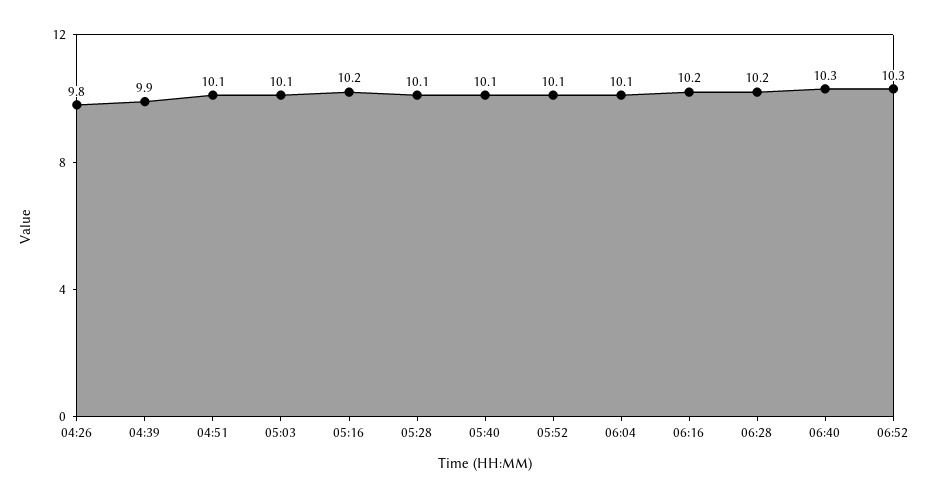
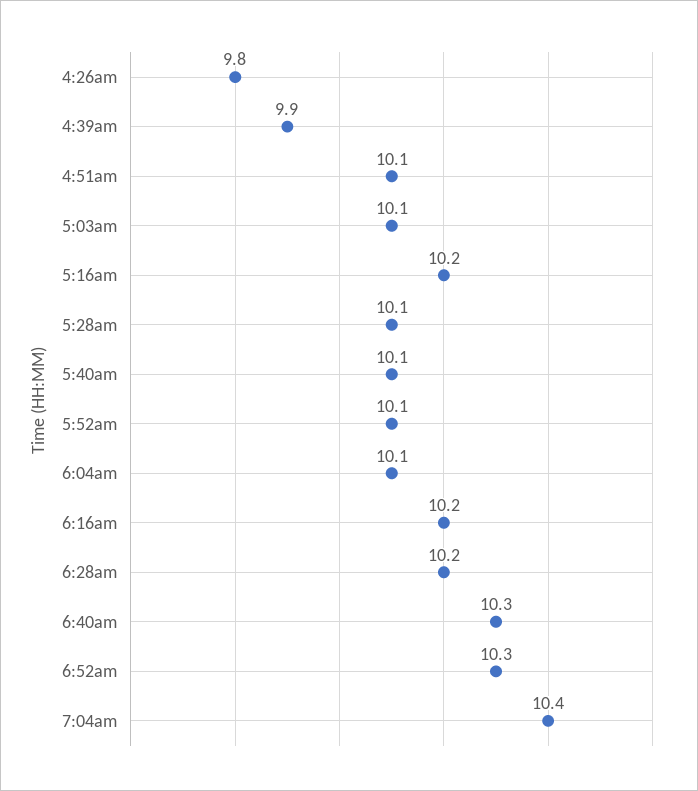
7:04am: none -> 10.4

